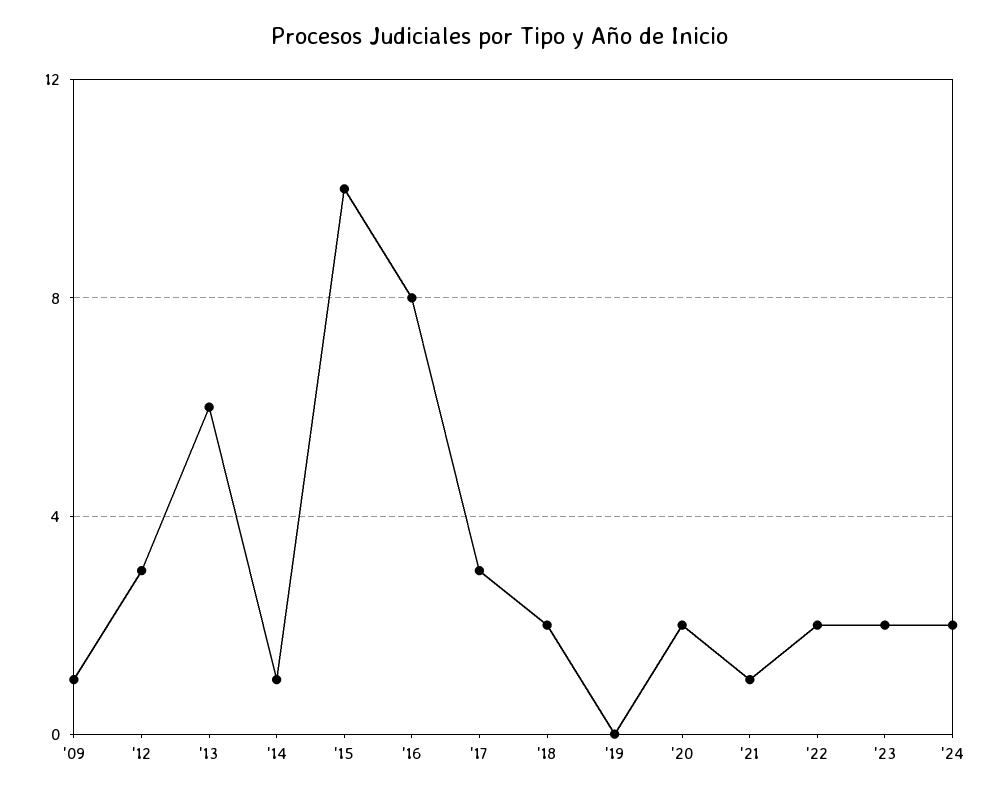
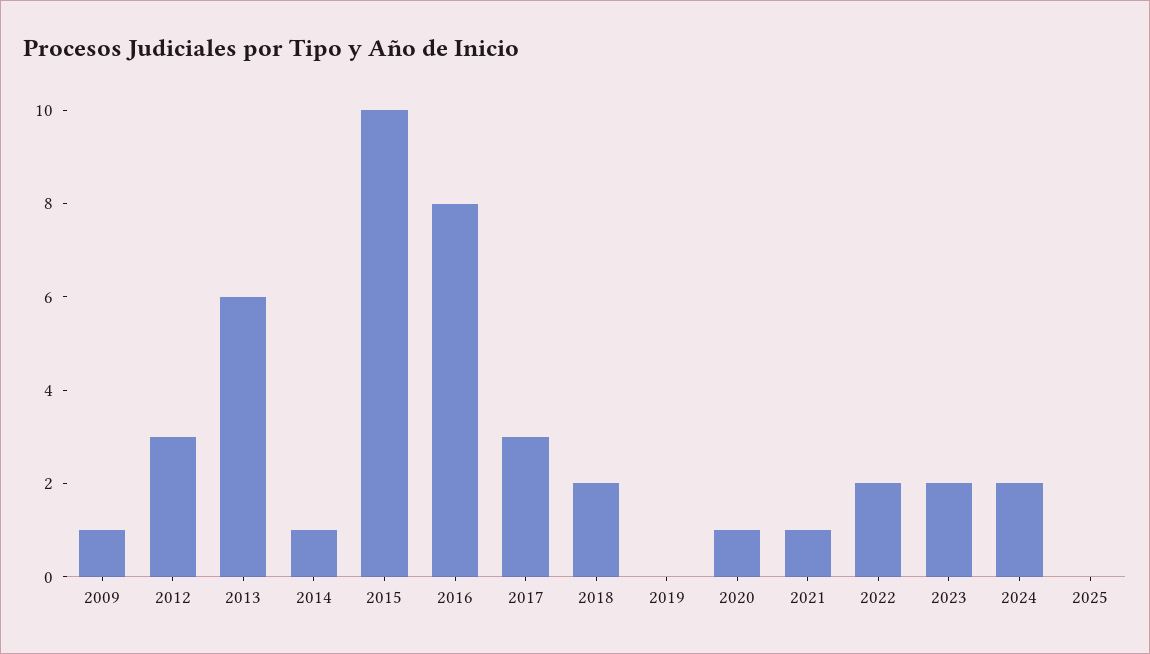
'20: 2 -> 1
2025: none -> 0

